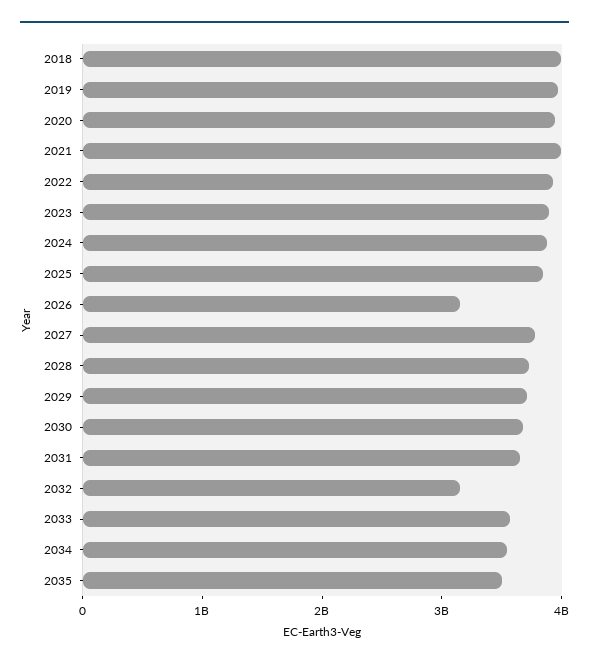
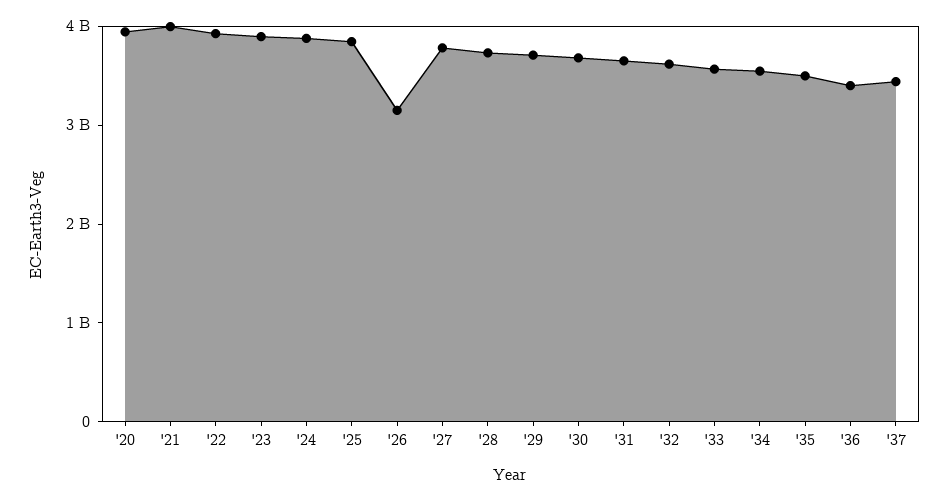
2018: 4000000000 -> none
2019: 4000000000 -> none
2032: 3200000000 -> 3600000000
'36: none -> 3400000000
'37: none -> 3400000000

